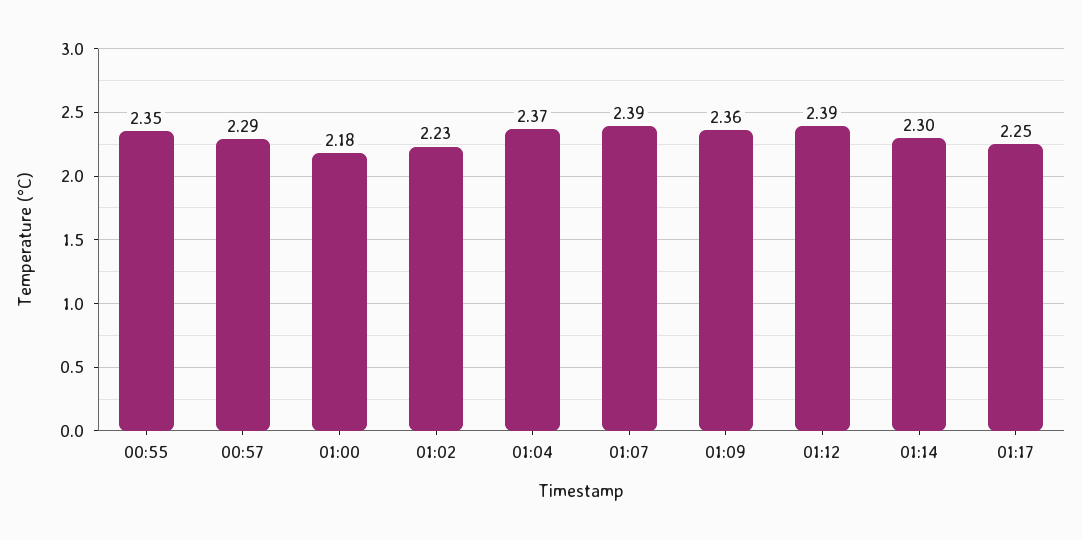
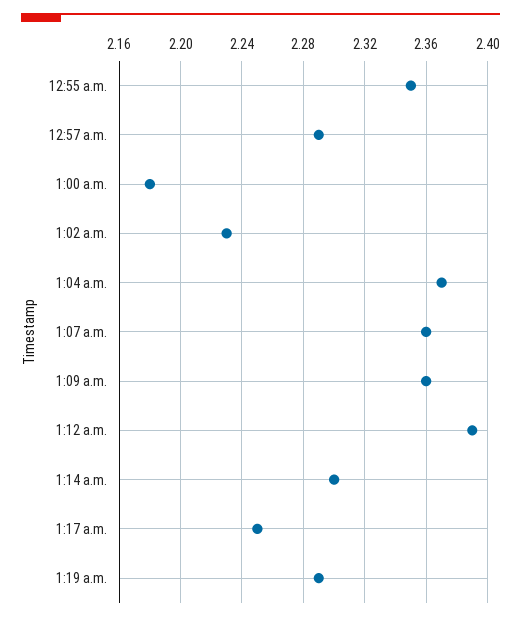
01:07: 2.39 -> 2.36
1:19 a.m.: none -> 2.29

